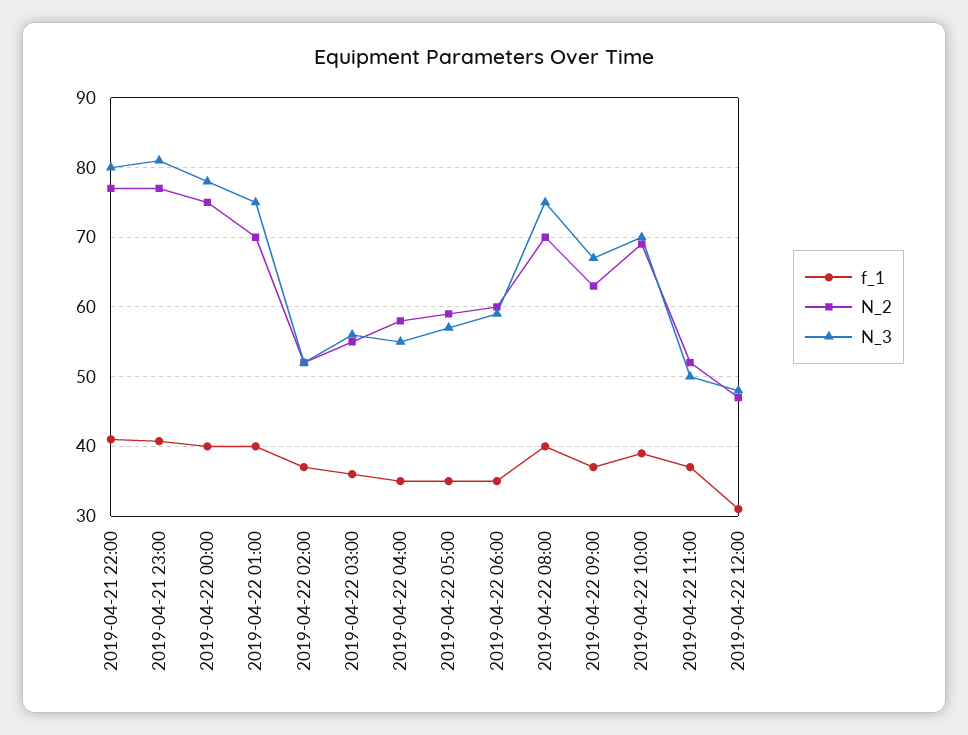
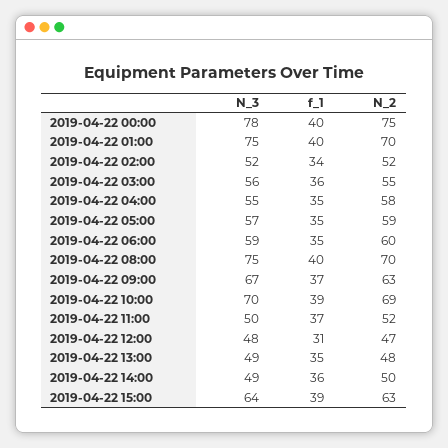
f_1, 2019-04-21 22:00: 41 -> none
N_2, 2019-04-21 22:00: 77 -> none
N_3, 2019-04-21 22:00: 80 -> none
f_1, 2019-04-21 23:00: 41 -> none
N_2, 2019-04-21 23:00: 77 -> none
N_3, 2019-04-21 23:00: 81 -> none
f_1, 2019-04-22 02:00: 37 -> 34
N_3, 2019-04-22 13:00: none -> 49
f_1, 2019-04-22 13:00: none -> 35
N_2, 2019-04-22 13:00: none -> 48
N_3, 2019-04-22 14:00: none -> 49
f_1, 2019-04-22 14:00: none -> 36
N_2, 2019-04-22 14:00: none -> 50
N_3, 2019-04-22 15:00: none -> 64
f_1, 2019-04-22 15:00: none -> 39
N_2, 2019-04-22 15:00: none -> 63

